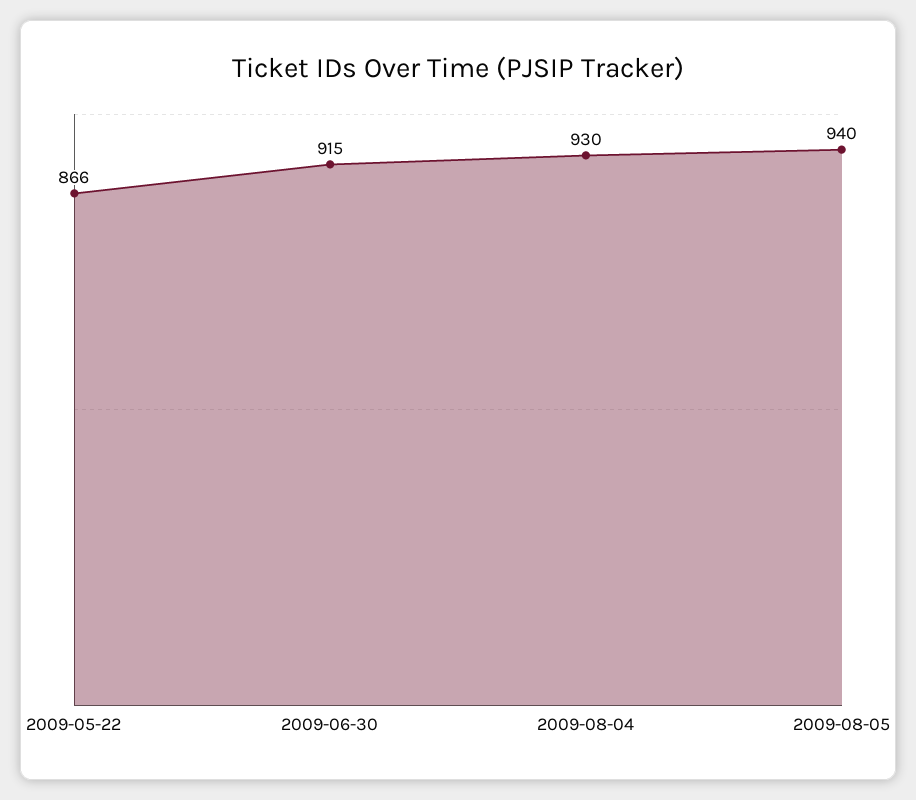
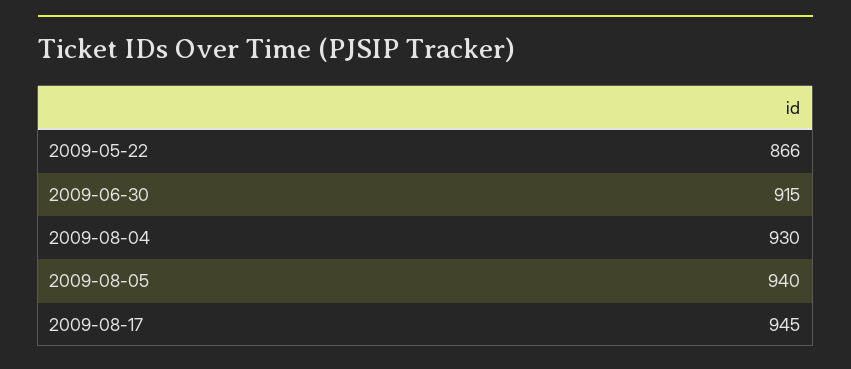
2009-08-17: none -> 945

